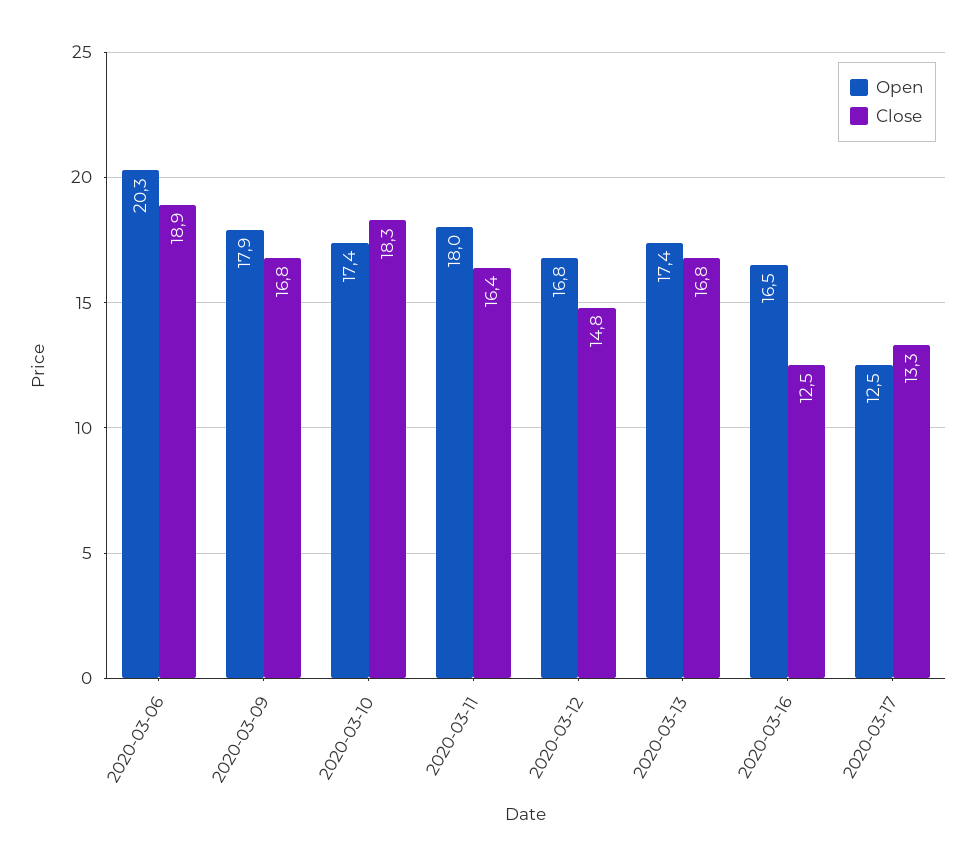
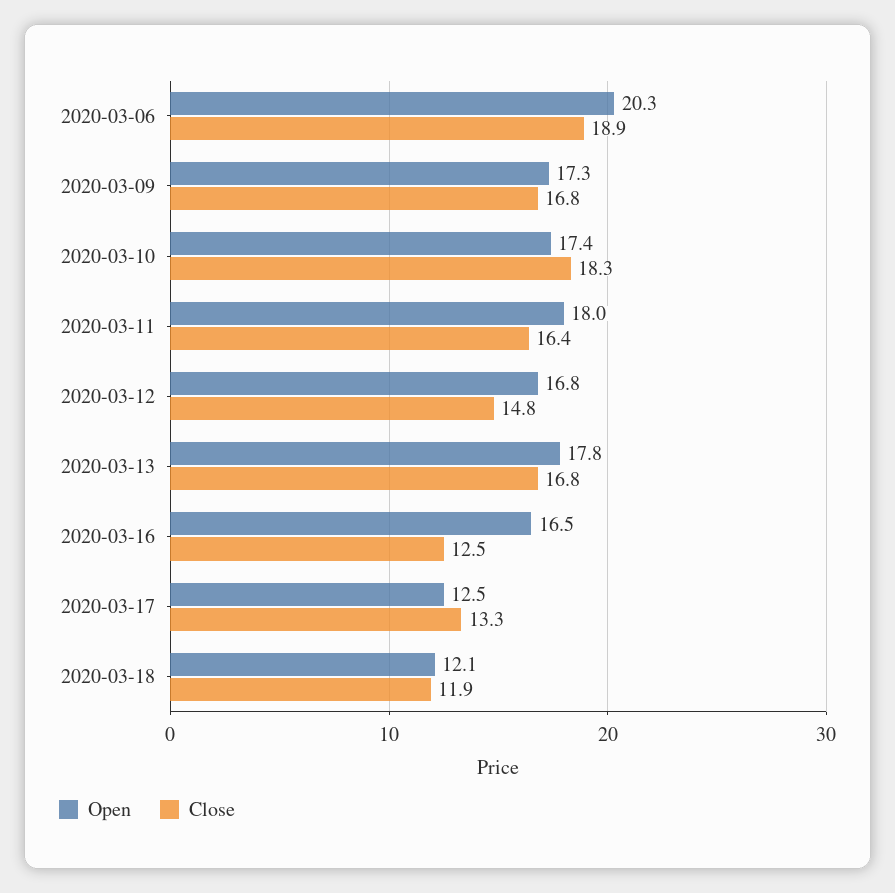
Open, 2020-03-09: 17.9 -> 17.3
Open, 2020-03-13: 17.4 -> 17.8
Open, 2020-03-18: none -> 12.1
Close, 2020-03-18: none -> 11.9

